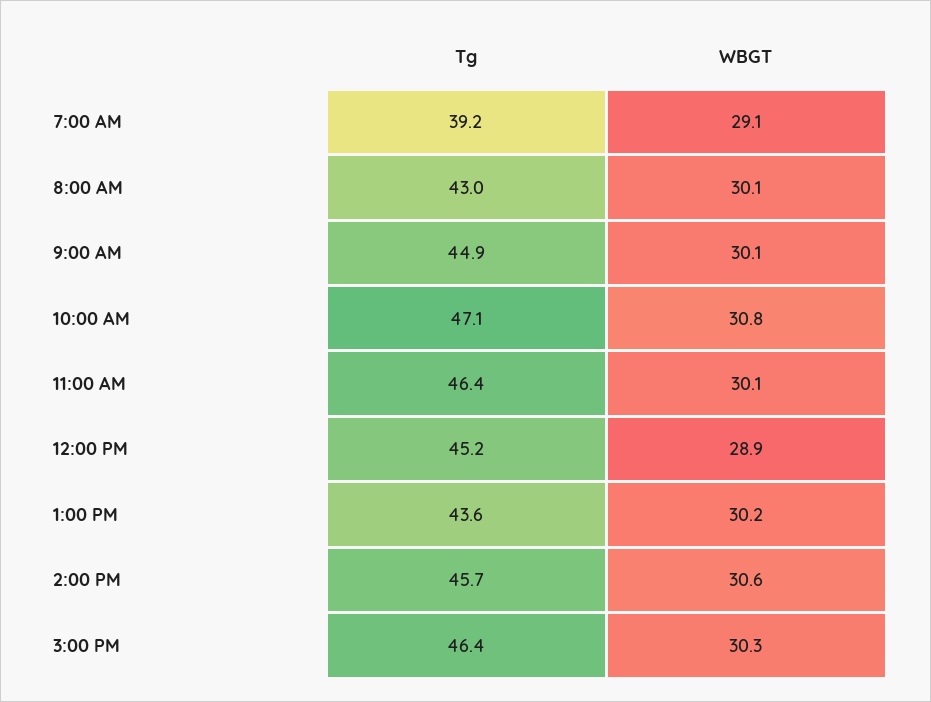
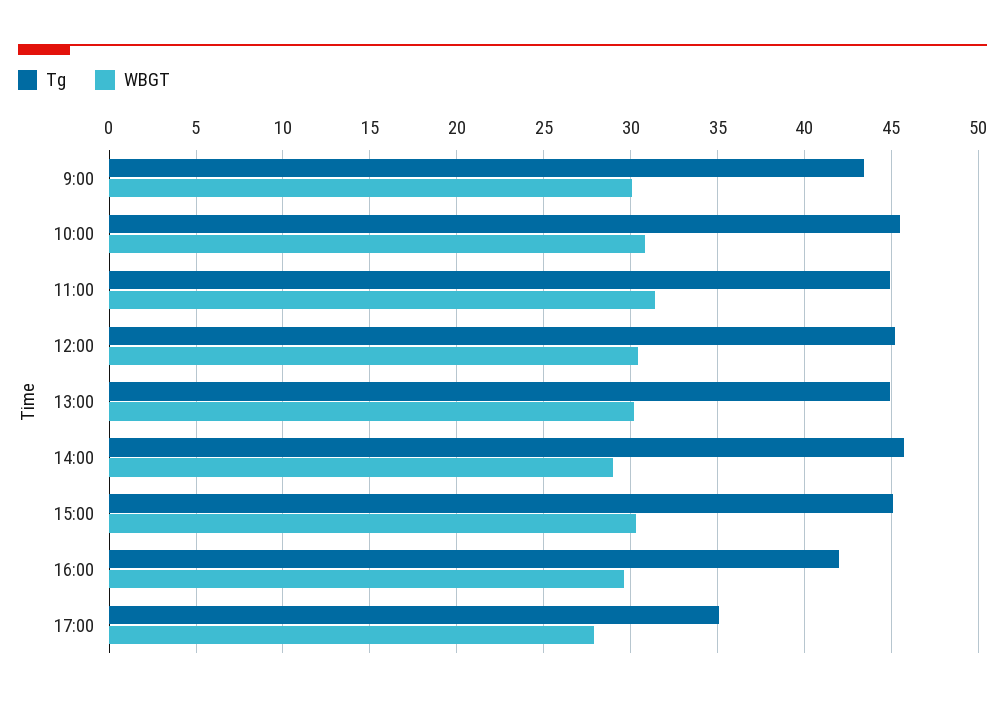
Tg, 7:00 AM: 39.2 -> none
WBGT, 7:00 AM: 29.1 -> none
Tg, 8:00 AM: 43 -> none
WBGT, 8:00 AM: 30.1 -> none
Tg, 9:00 AM: 44.9 -> 43.5
Tg, 10:00 AM: 47.1 -> 45.5
Tg, 11:00 AM: 46.4 -> 45
WBGT, 11:00 AM: 30.1 -> 31.5
WBGT, 12:00 PM: 28.9 -> 30.5
Tg, 1:00 PM: 43.6 -> 45
WBGT, 2:00 PM: 30.6 -> 29
Tg, 3:00 PM: 46.4 -> 45
Tg, 16:00: none -> 42
WBGT, 16:00: none -> 29.5
Tg, 17:00: none -> 35
WBGT, 17:00: none -> 28

